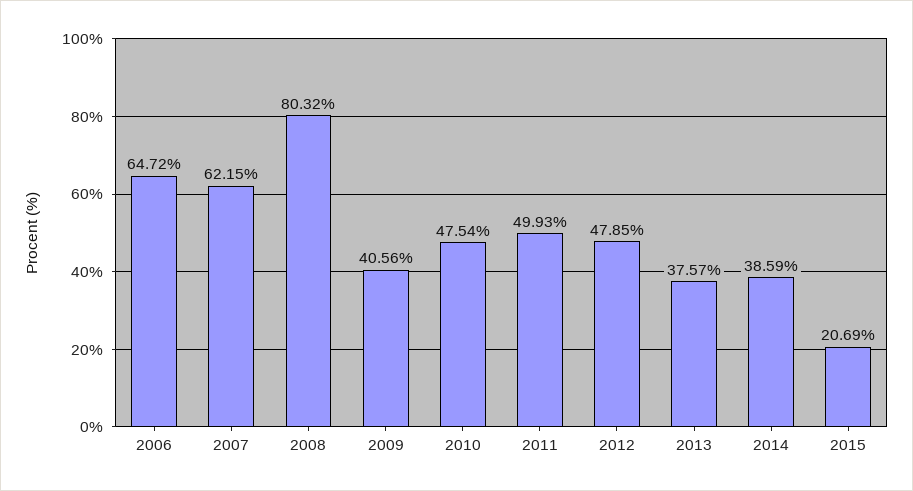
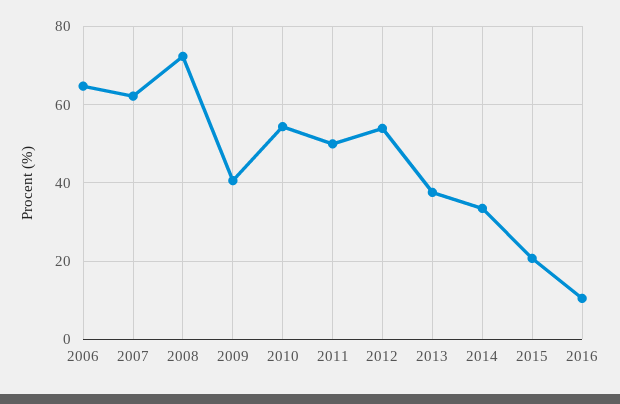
2008: 80.32 -> 72
2010: 47.54 -> 54
2012: 47.85 -> 54
2014: 38.59 -> 34
2016: none -> 10

